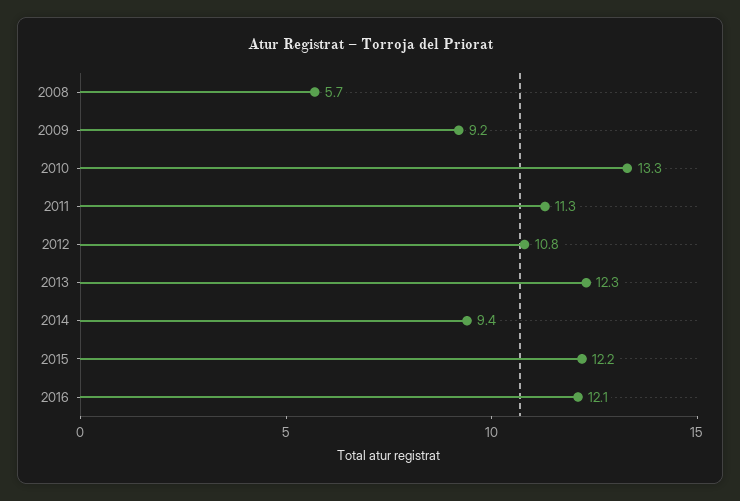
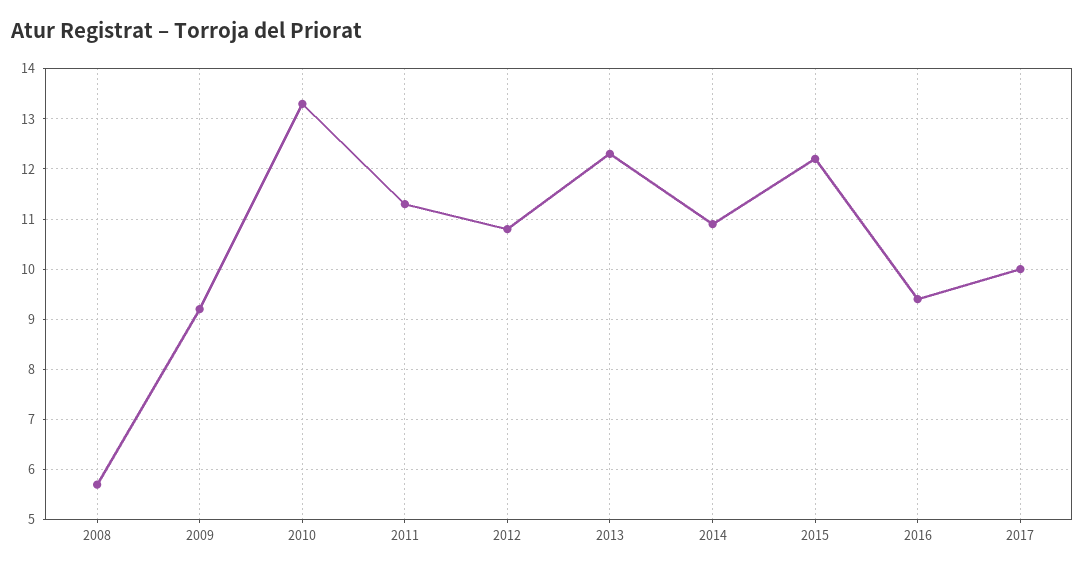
2014: 9.4 -> 11
2016: 12.1 -> 9.5
2017: none -> 10

